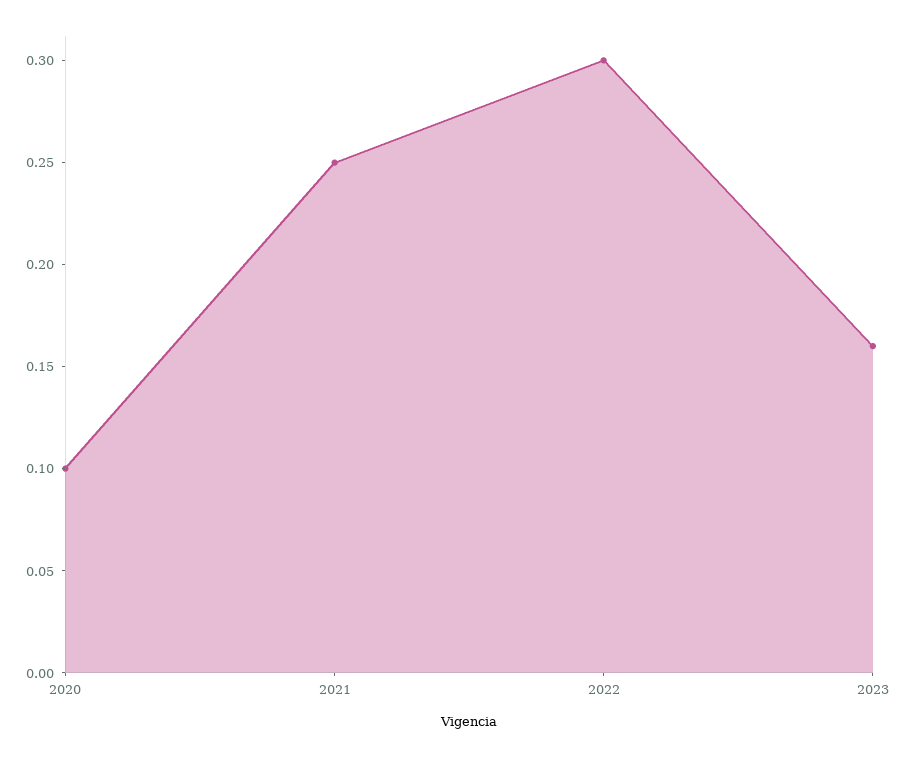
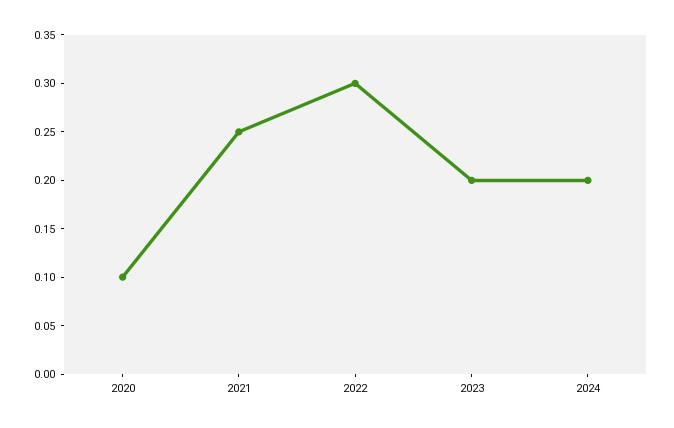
2023: 0.16 -> 0.2
2024: none -> 0.2

